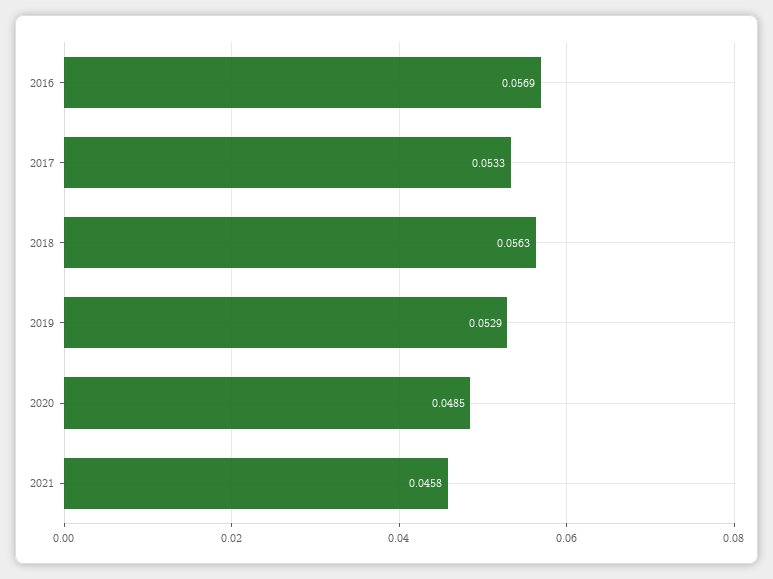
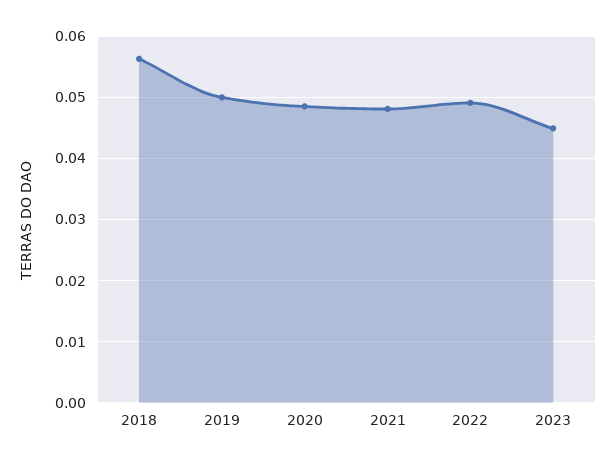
2016: 0.0569 -> none
2017: 0.0533 -> none
2019: 0.0529 -> 0.05
2021: 0.0458 -> 0.048
2022: none -> 0.049
2023: none -> 0.045

